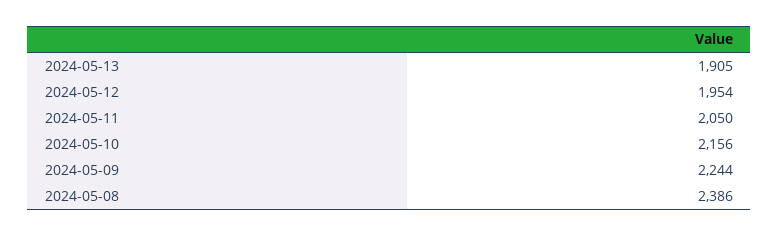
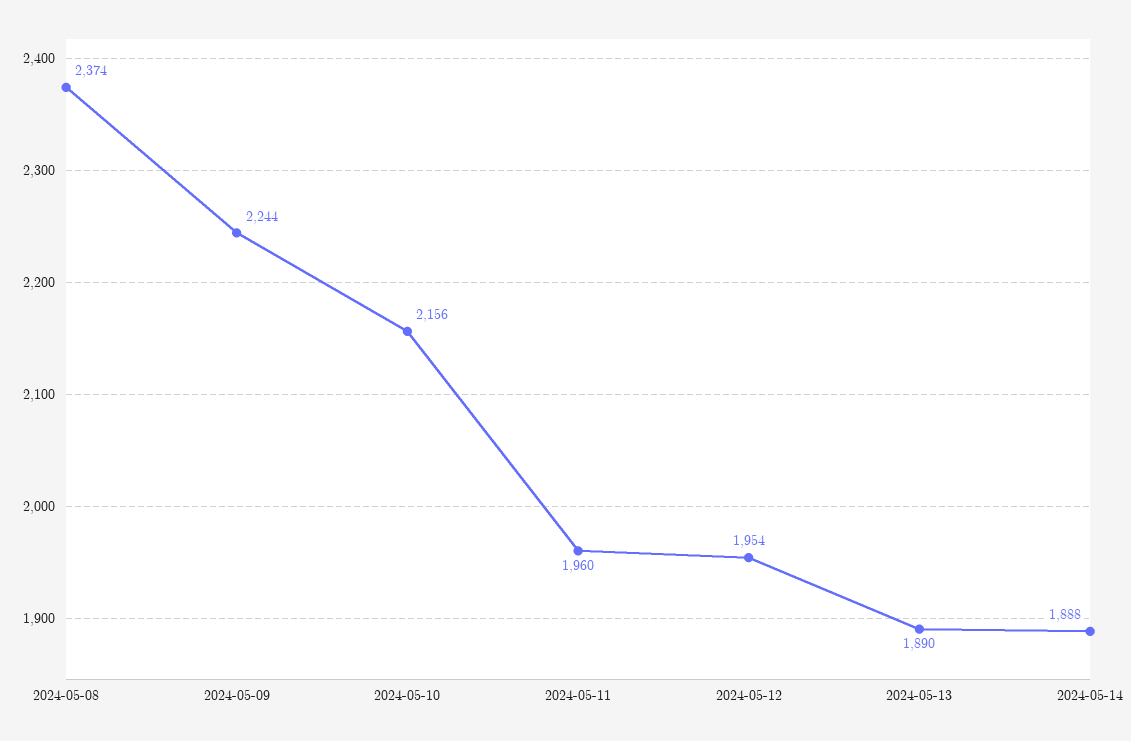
2024-05-13: 1905 -> 1890
2024-05-11: 2050 -> 1960
2024-05-08: 2386 -> 2374
2024-05-14: none -> 1888

